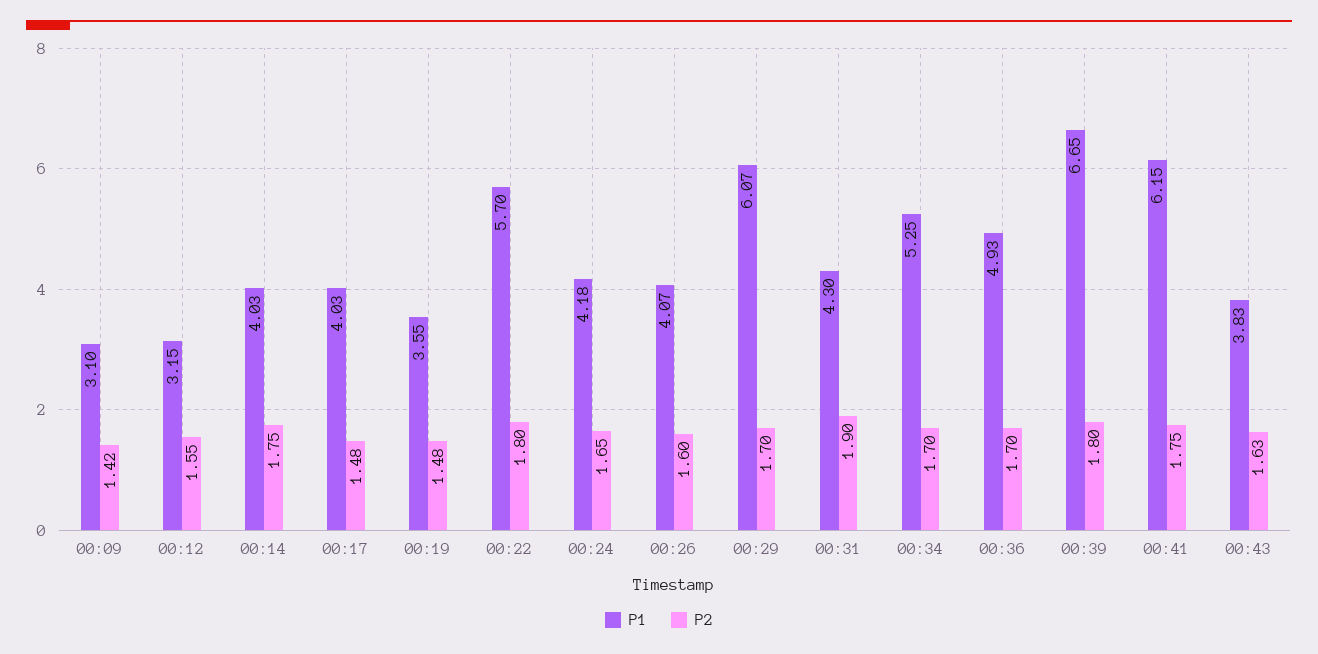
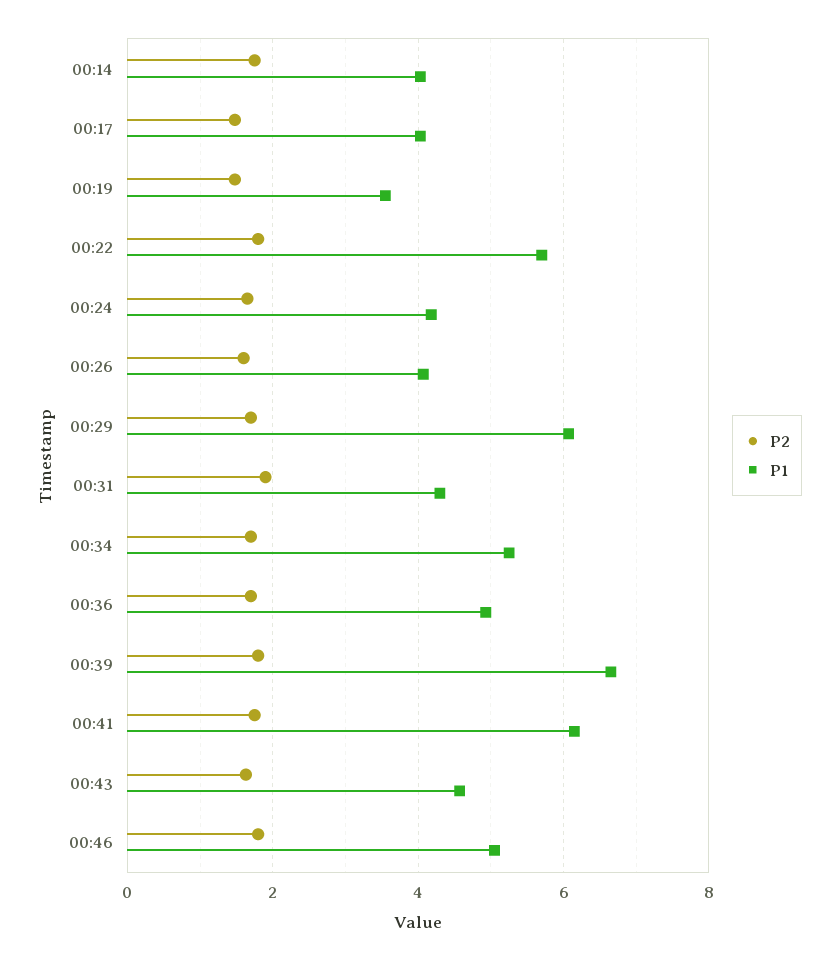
P1, 00:09: 3.1 -> none
P2, 00:09: 1.42 -> none
P1, 00:12: 3.15 -> none
P2, 00:12: 1.55 -> none
P1, 00:43: 3.83 -> 4.6
P2, 00:46: none -> 1.8
P1, 00:46: none -> 5

